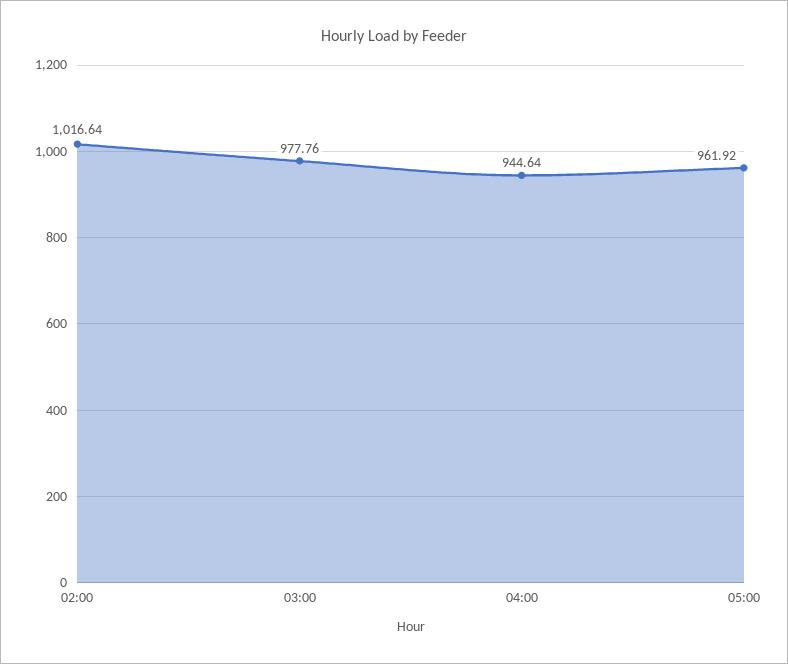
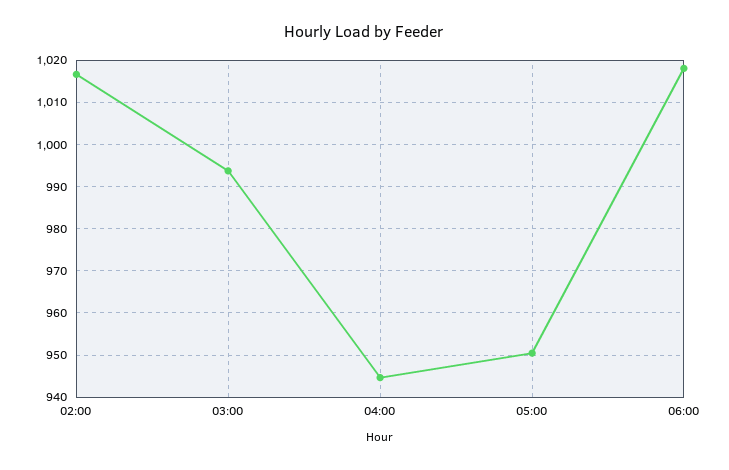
03:00: 977.76 -> 994
05:00: 961.92 -> 950
06:00: none -> 1018

